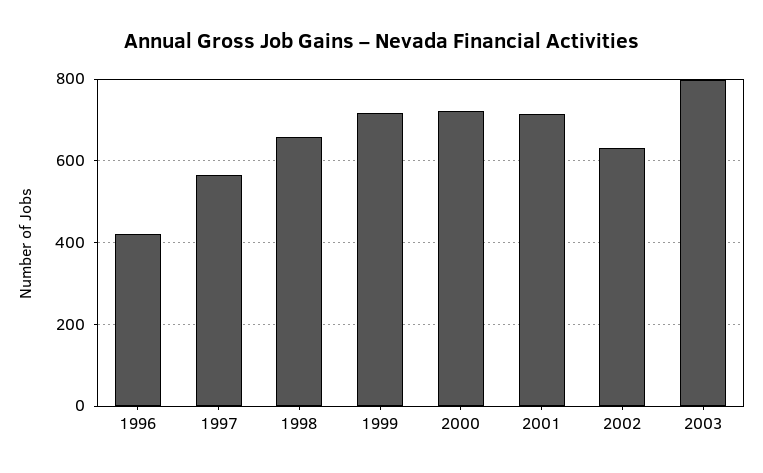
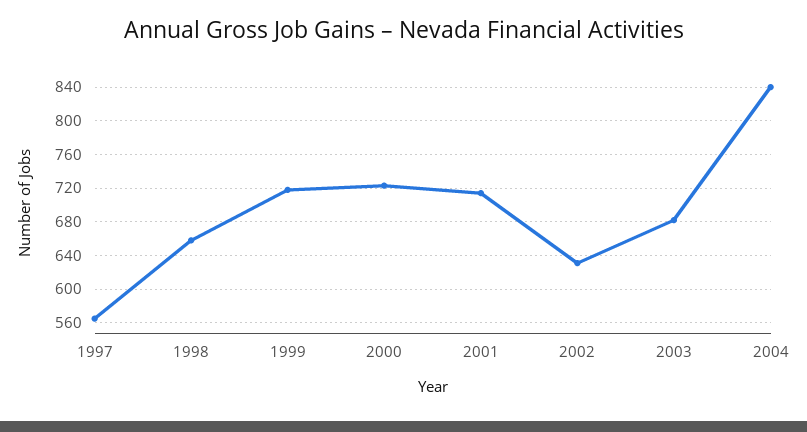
1996: 420 -> none
2003: 800 -> 680
2004: none -> 840

